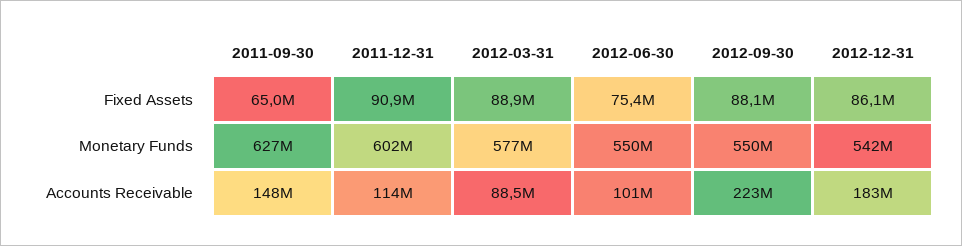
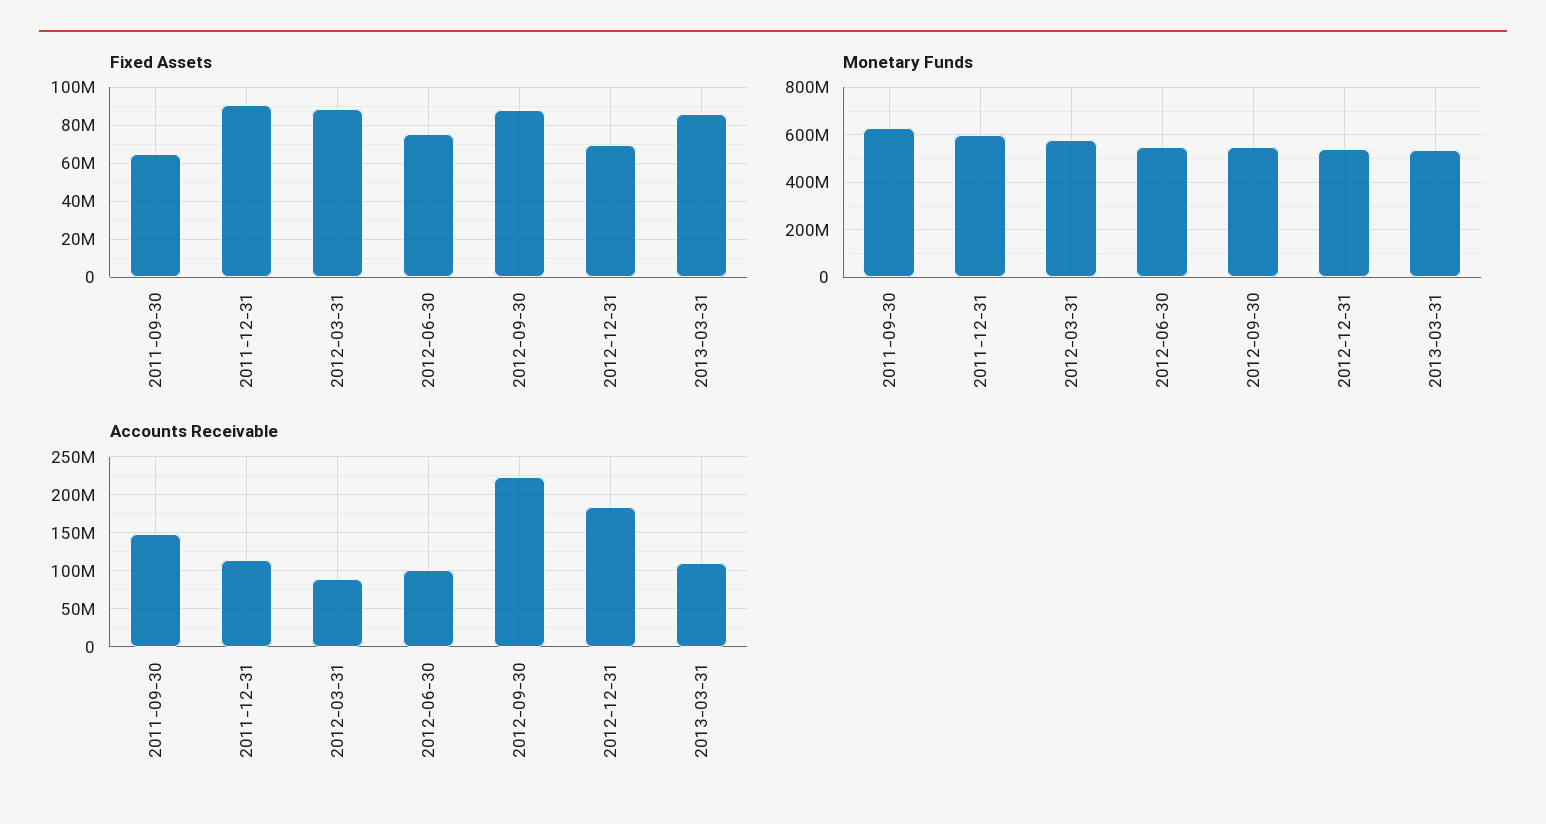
Fixed Assets, 2012-12-31: 86100000 -> 70000000
Fixed Assets, 2013-03-31: none -> 85000000
Monetary Funds, 2013-03-31: none -> 550000000
Accounts Receivable, 2013-03-31: none -> 110000000

